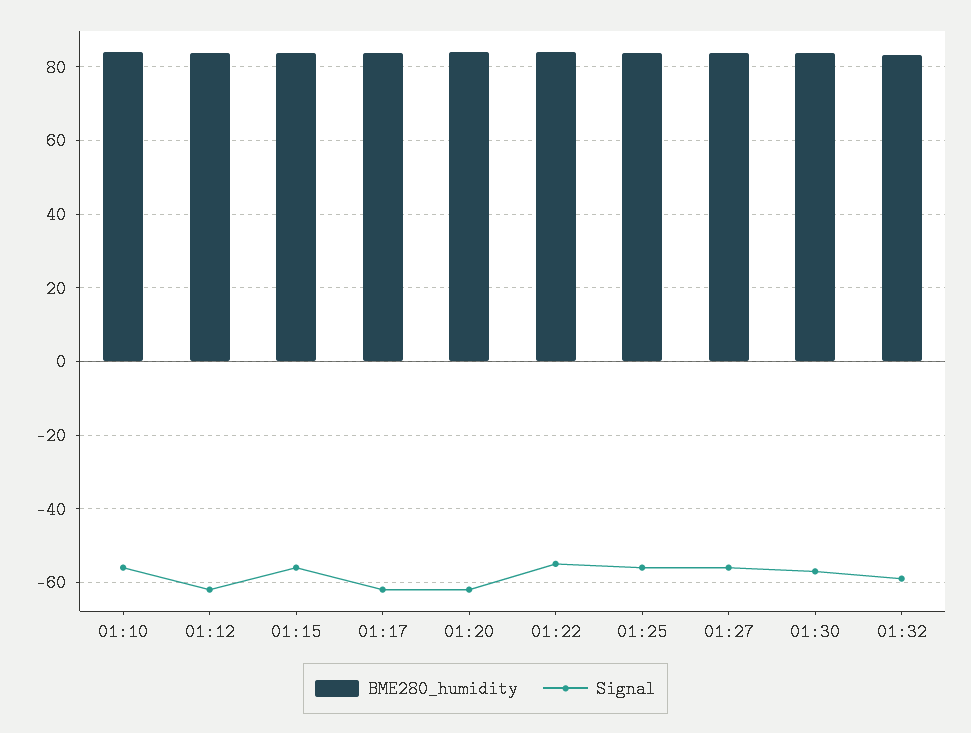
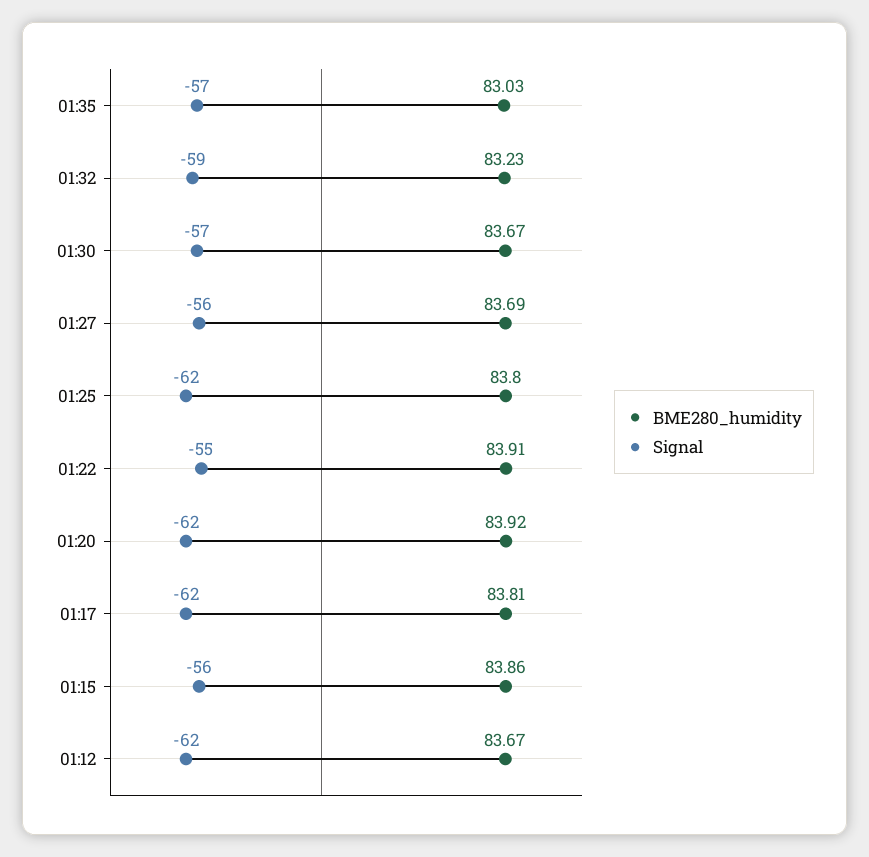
BME280_humidity, 01:10: 84 -> none
Signal, 01:10: -56 -> none
Signal, 01:25: -56 -> -62
BME280_humidity, 01:35: none -> 83.03
Signal, 01:35: none -> -57

